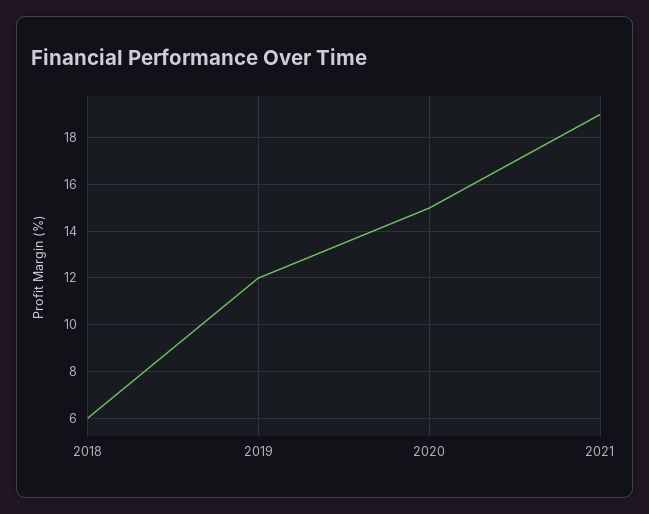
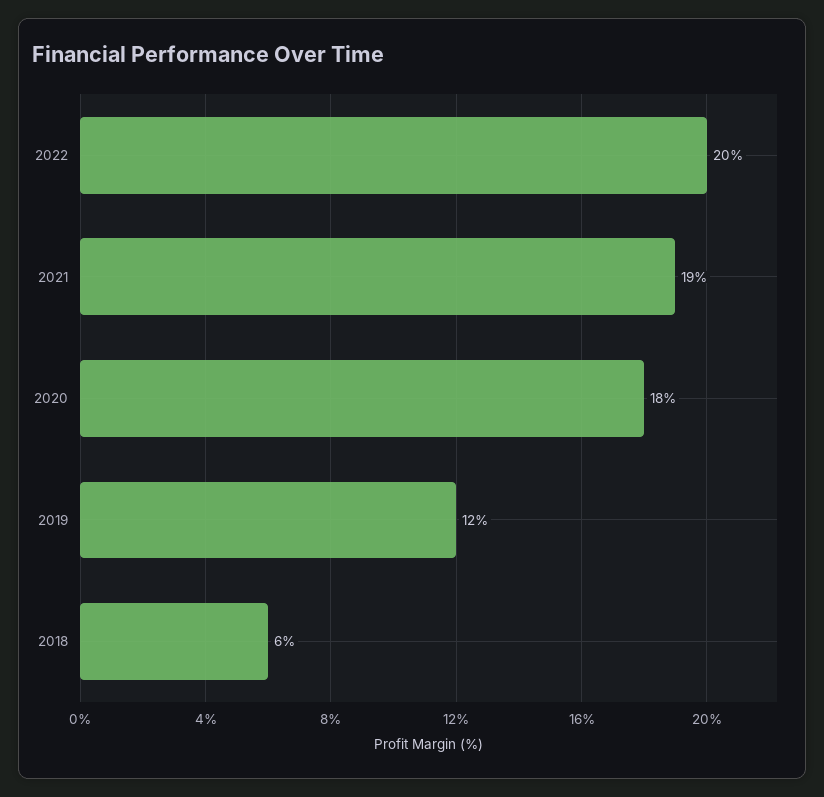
2020: 15 -> 18
2022: none -> 20

